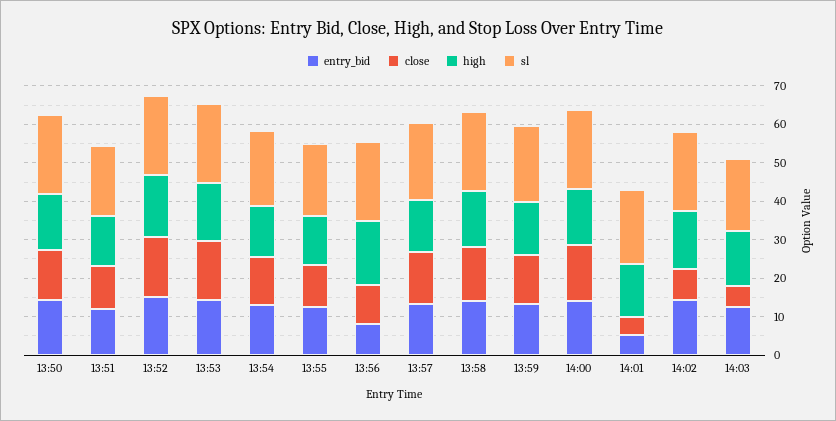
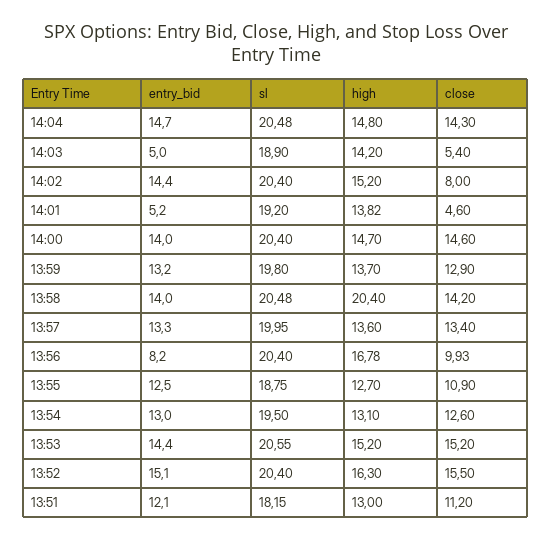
entry_bid, 13:50: 15 -> none
close, 13:50: 12.5 -> none
high, 13:50: 15 -> none
sl, 13:50: 20 -> none
high, 13:58: 15 -> 20.4
entry_bid, 14:03: 12.5 -> 5
entry_bid, 14:04: none -> 14.7
sl, 14:04: none -> 20.48
high, 14:04: none -> 14.8
close, 14:04: none -> 14.3

